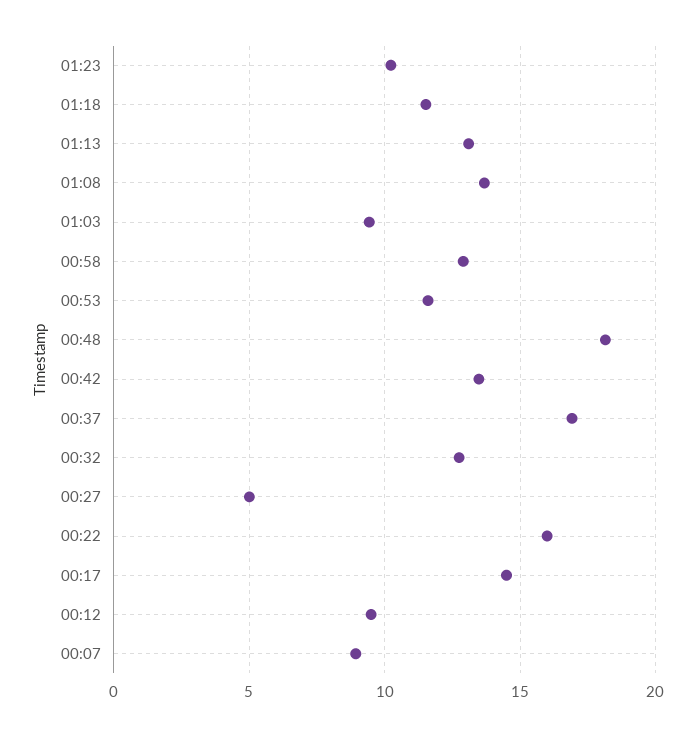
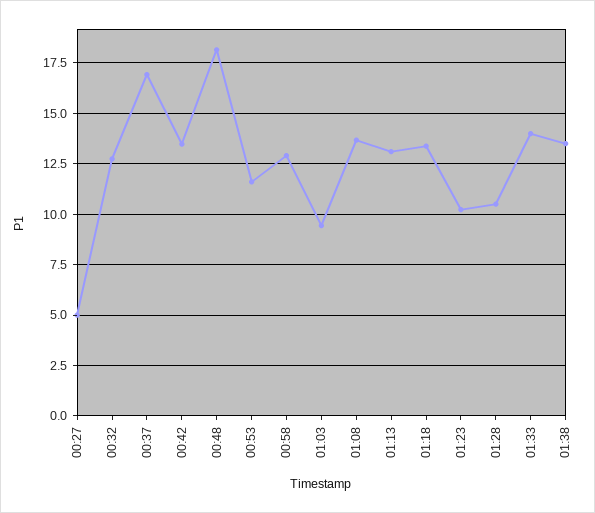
01:18: 11.5 -> 13.5
00:22: 16 -> none
00:17: 14.5 -> none
00:12: 9.5 -> none
00:07: 9 -> none
01:28: none -> 10.5
01:33: none -> 14
01:38: none -> 13.5

